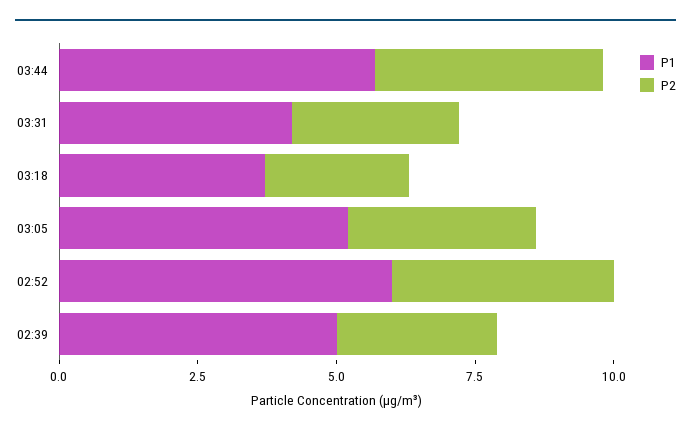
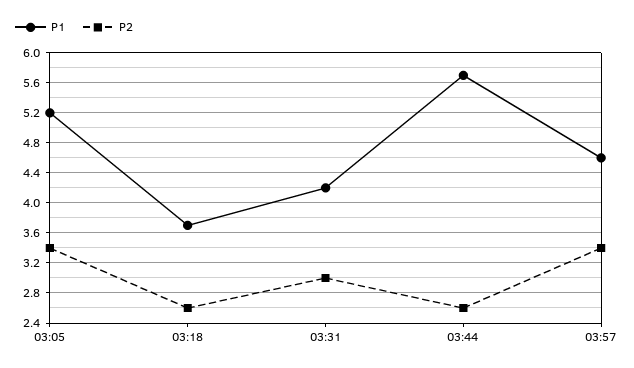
P2, 03:44: 4 -> 2.6
P1, 02:52: 6 -> none
P2, 02:52: 4 -> none
P1, 02:39: 5 -> none
P2, 02:39: 3 -> none
P1, 03:57: none -> 4.6
P2, 03:57: none -> 3.4

